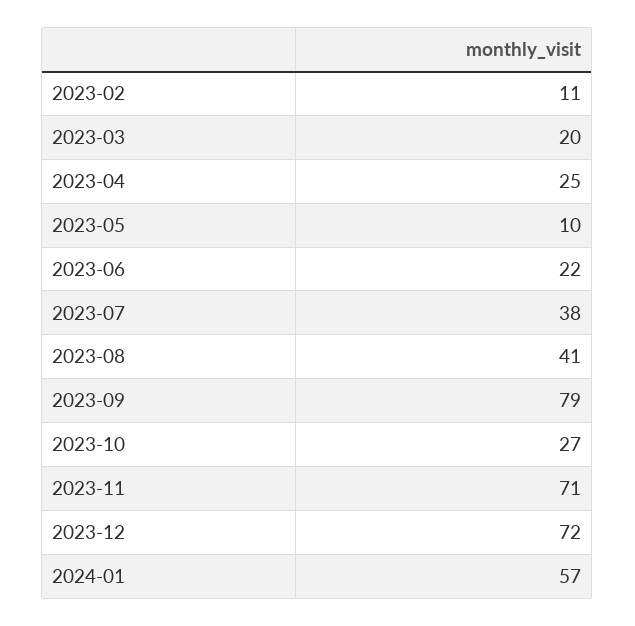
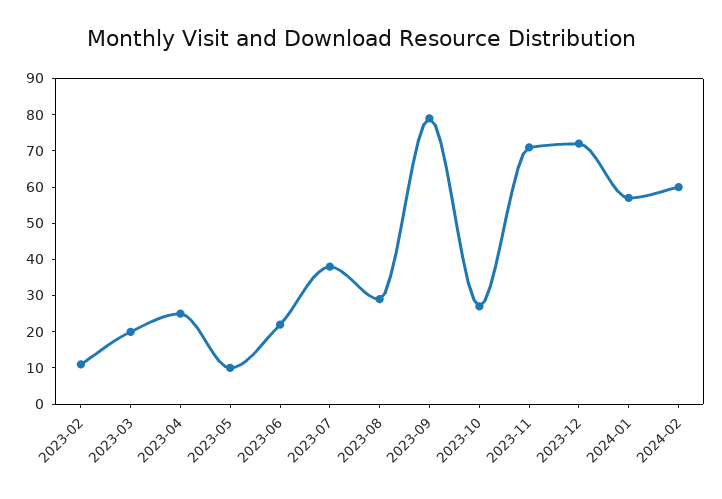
2023-08: 41 -> 30
2024-02: none -> 60

